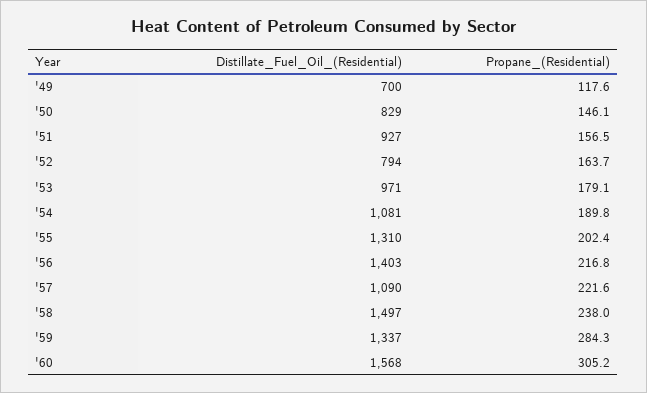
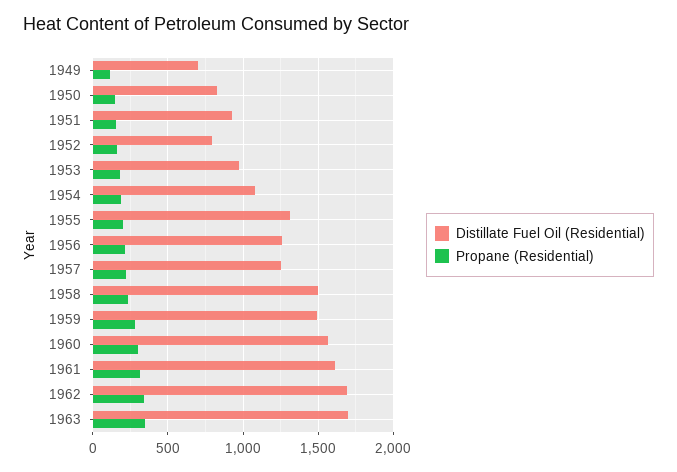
Distillate_Fuel_Oil_(Residential), '56: 1403 -> 1250
Distillate_Fuel_Oil_(Residential), '57: 1090 -> 1250
Distillate_Fuel_Oil_(Residential), '59: 1337 -> 1500
Distillate_Fuel_Oil_(Residential), 1961: none -> 1600
Propane_(Residential), 1961: none -> 300
Distillate_Fuel_Oil_(Residential), 1962: none -> 1700
Propane_(Residential), 1962: none -> 350
Distillate_Fuel_Oil_(Residential), 1963: none -> 1700
Propane_(Residential), 1963: none -> 350

